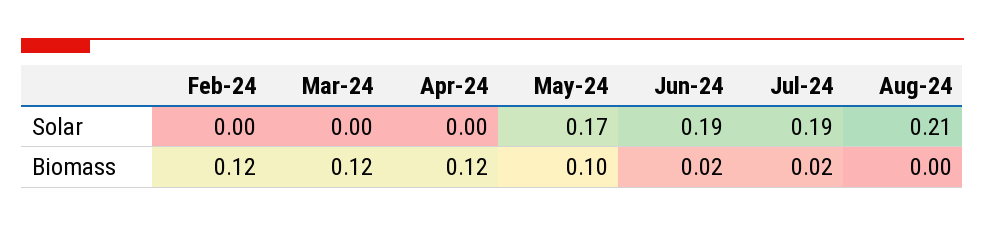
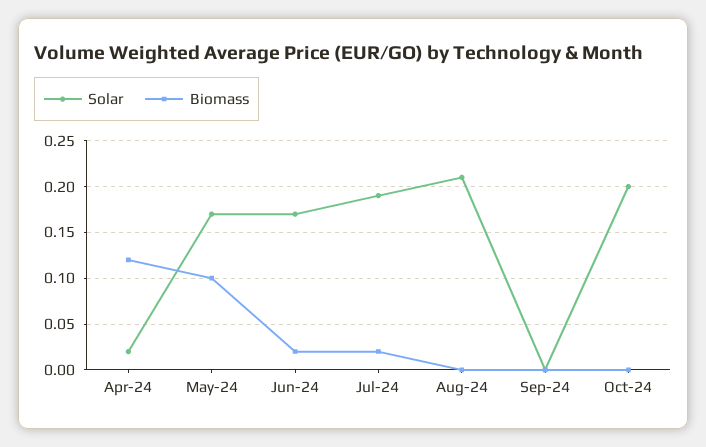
Solar, Feb-24: 0 -> none
Solar, Mar-24: 0 -> none
Solar, Apr-24: 0 -> 0.02
Solar, Jun-24: 0.19 -> 0.17
Biomass, Feb-24: 0.12 -> none
Biomass, Mar-24: 0.12 -> none
Solar, Sep-24: none -> 0
Biomass, Sep-24: none -> 0
Solar, Oct-24: none -> 0.2
Biomass, Oct-24: none -> 0

